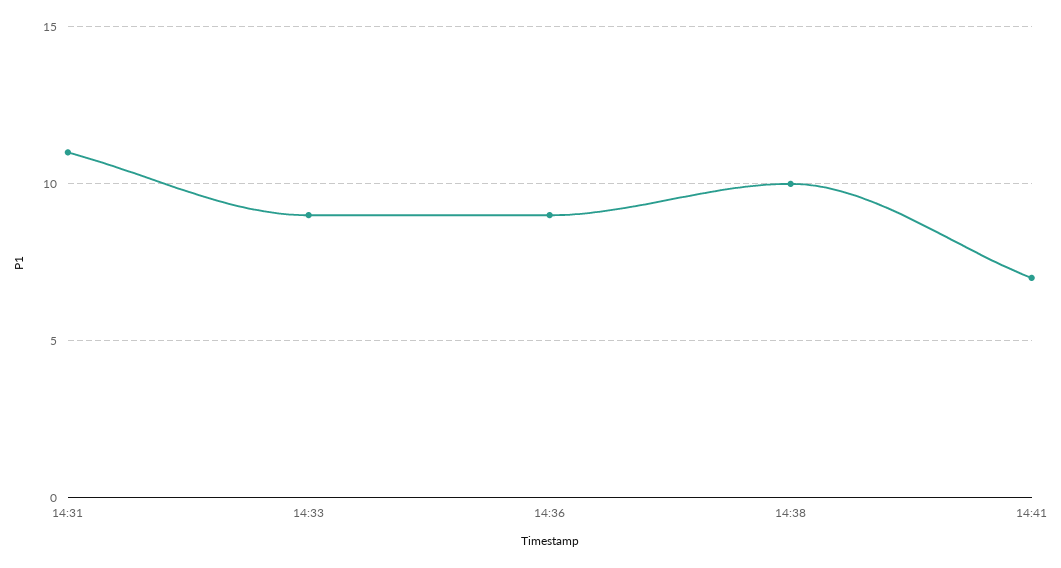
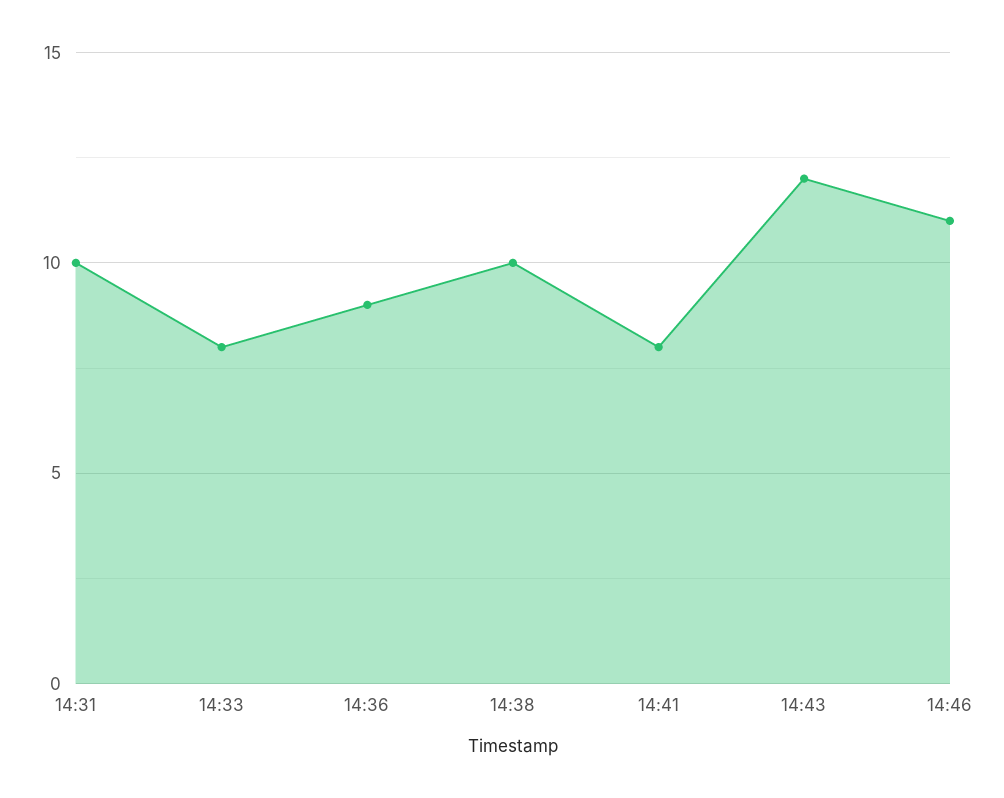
14:31: 11 -> 10
14:33: 9 -> 8
14:41: 7 -> 8
14:43: none -> 12
14:46: none -> 11

